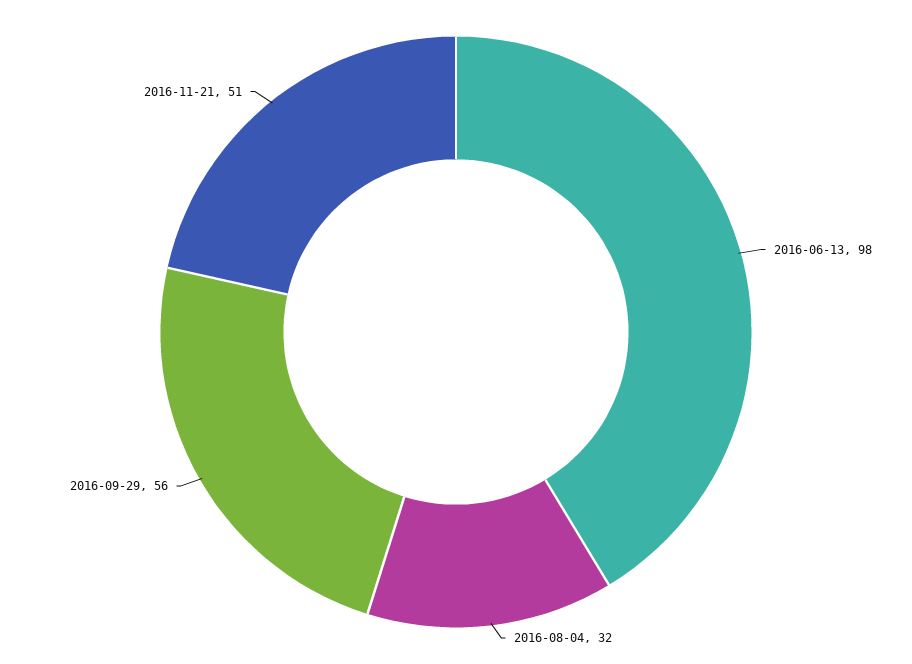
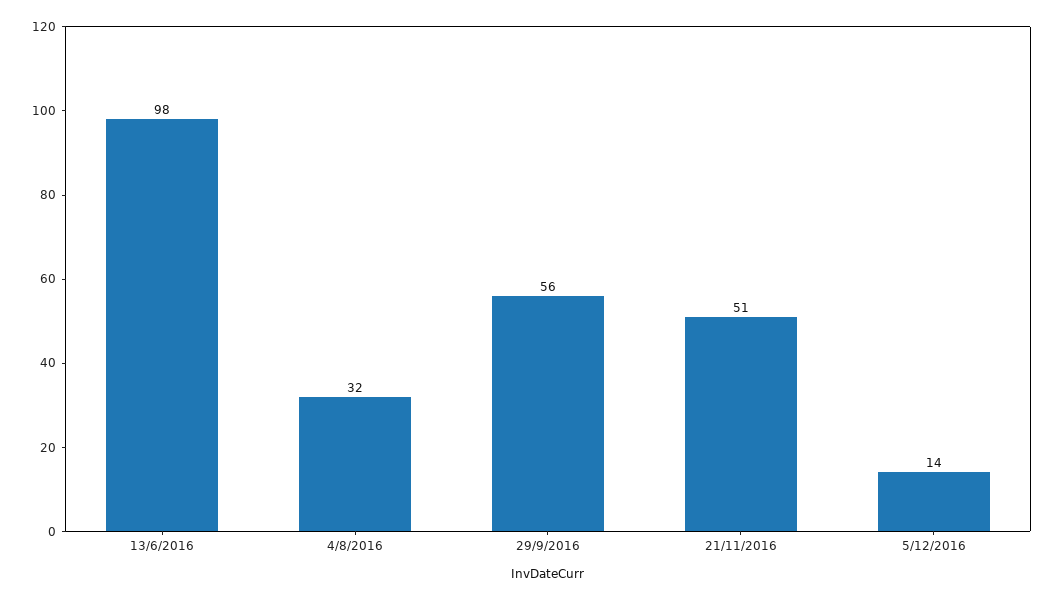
5/12/2016: none -> 14

